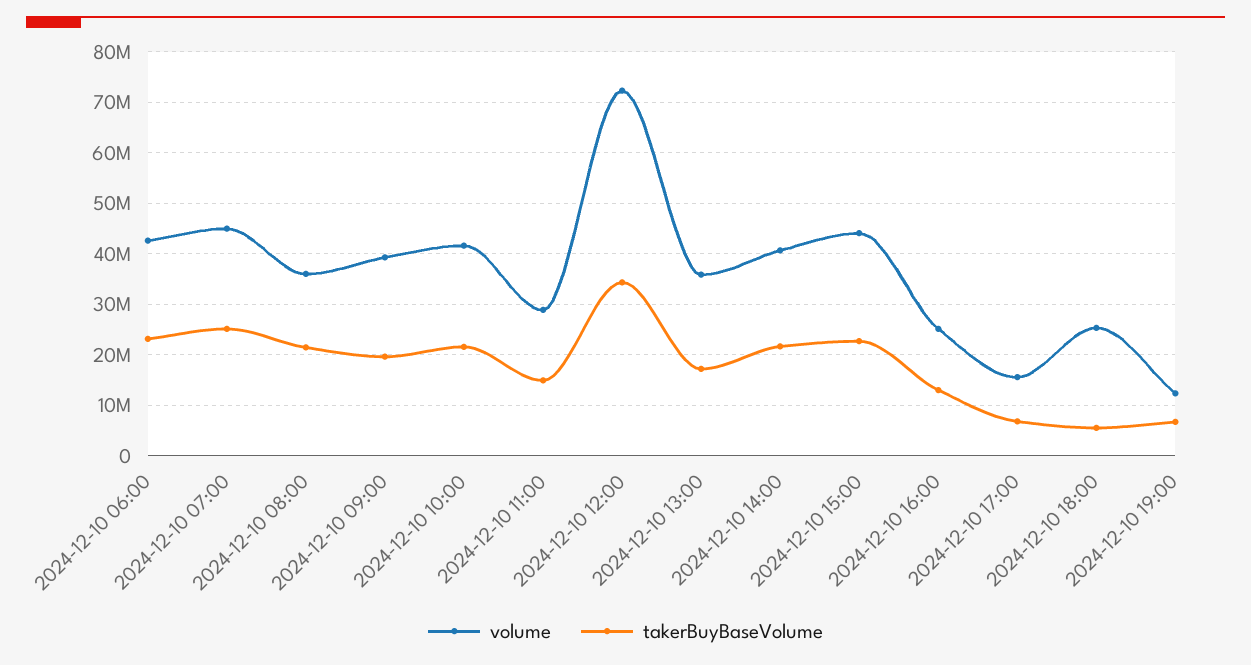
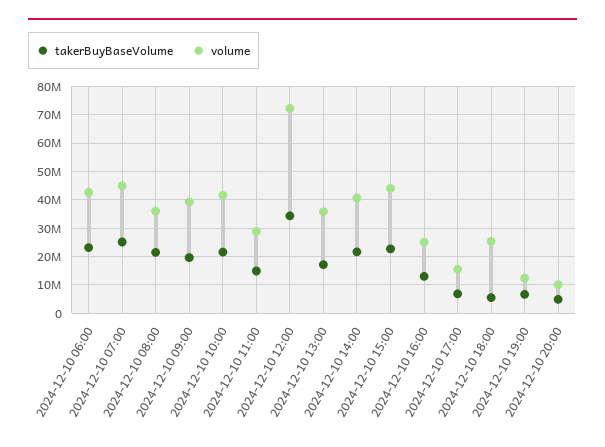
takerBuyBaseVolume, 2024-12-10 20:00: none -> 5000000
volume, 2024-12-10 20:00: none -> 10000000

